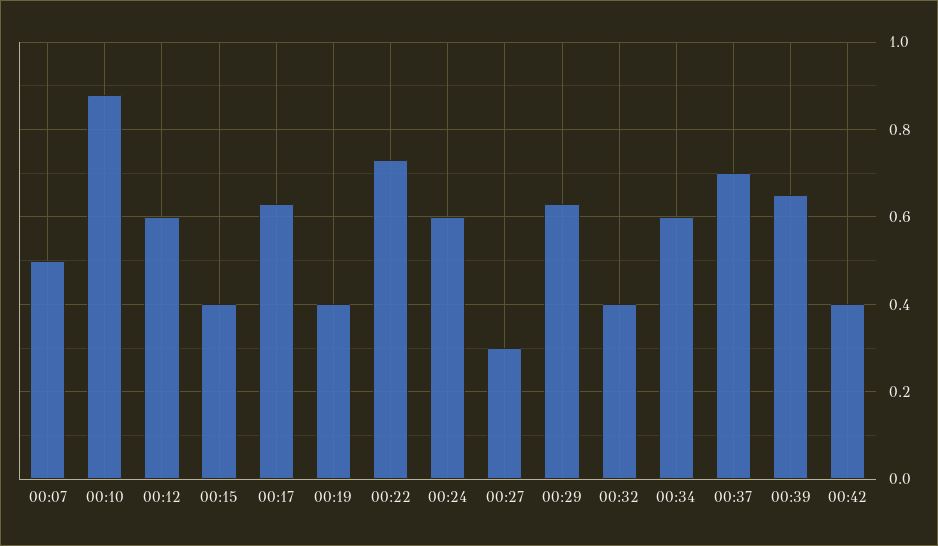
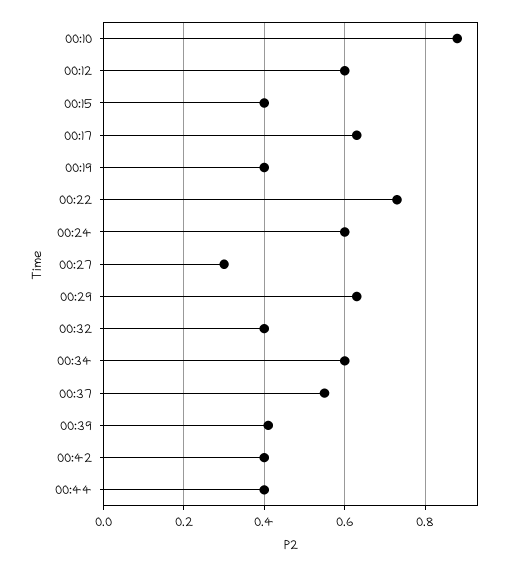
00:07: 0.5 -> none
00:37: 0.7 -> 0.55
00:39: 0.65 -> 0.4
00:44: none -> 0.4

